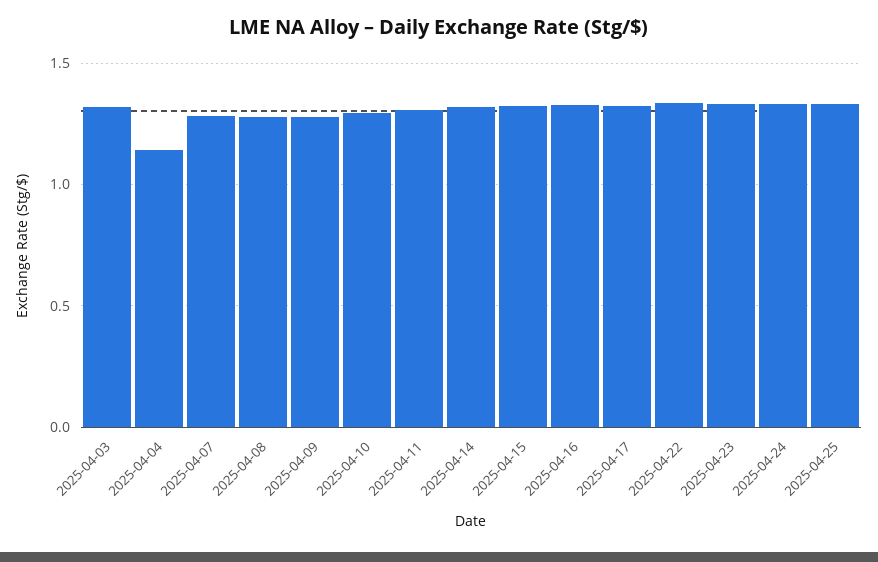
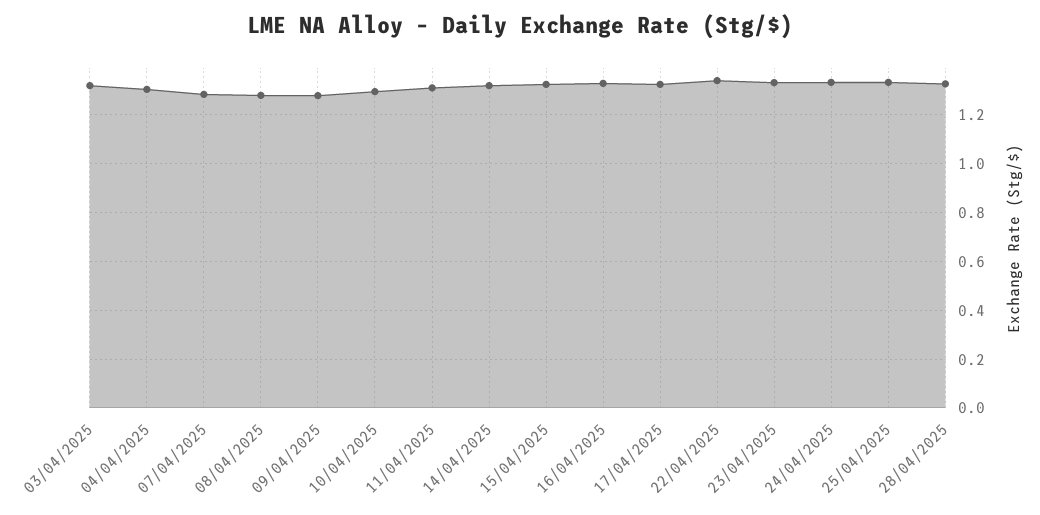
2025-04-04: 1.15 -> 1.3
28/04/2025: none -> 1.325

